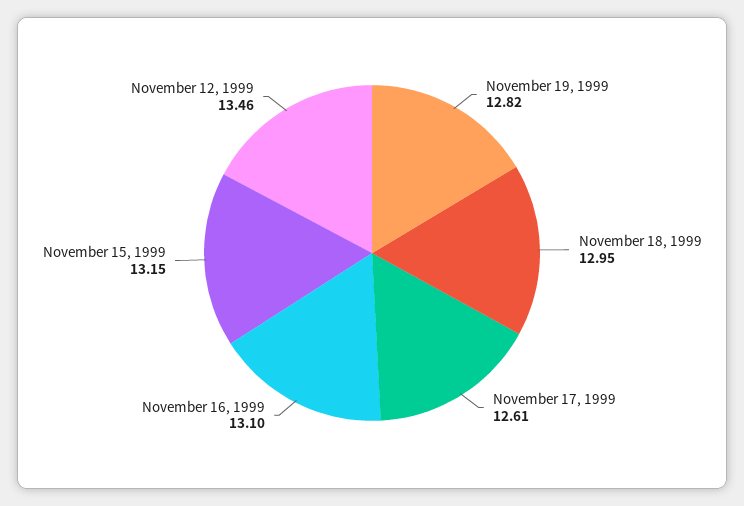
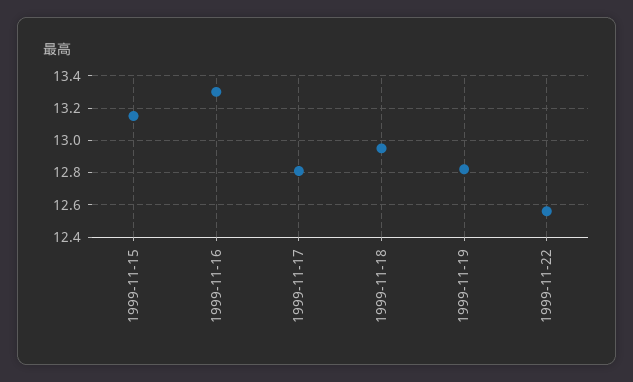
November 17, 1999: 12.61 -> 12.8
November 16, 1999: 13.1 -> 13.3
November 12, 1999: 13.46 -> none
1999-11-22: none -> 12.55

